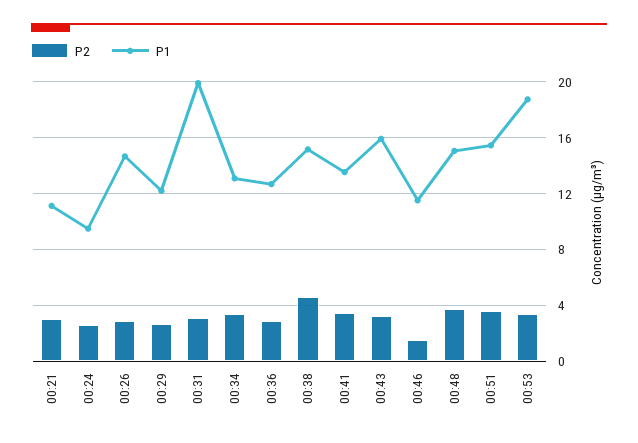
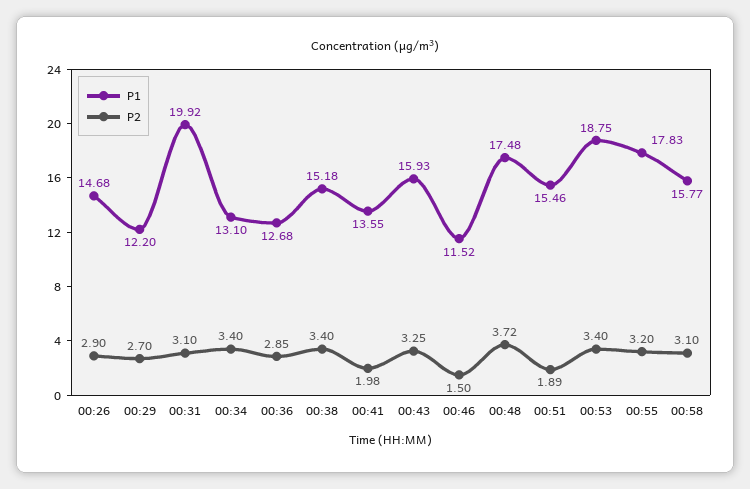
P2, 00:21: 3 -> none
P1, 00:21: 11 -> none
P2, 00:24: 2.5 -> none
P1, 00:24: 9.5 -> none
P2, 00:38: 4.5 -> 3.4
P2, 00:41: 3.5 -> 1.98
P1, 00:48: 15 -> 17.48
P2, 00:51: 3.5 -> 1.89
P1, 00:55: none -> 17.83
P2, 00:55: none -> 3.2
P1, 00:58: none -> 15.77
P2, 00:58: none -> 3.1

